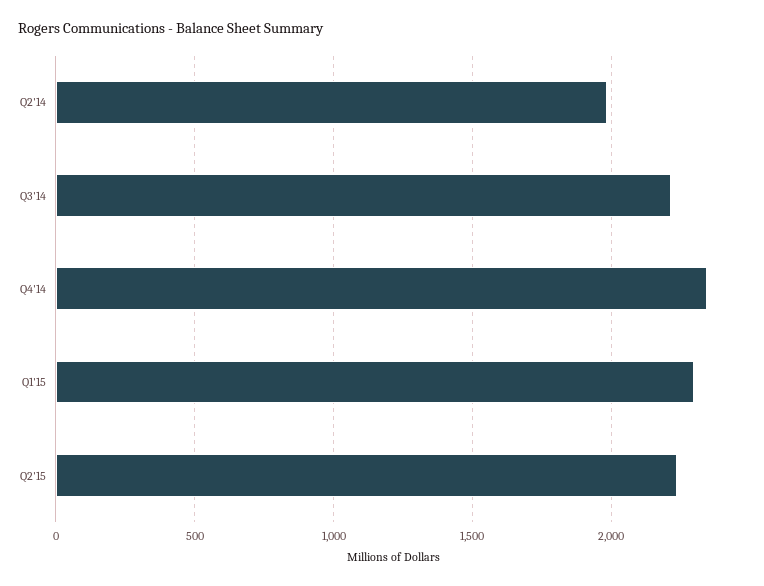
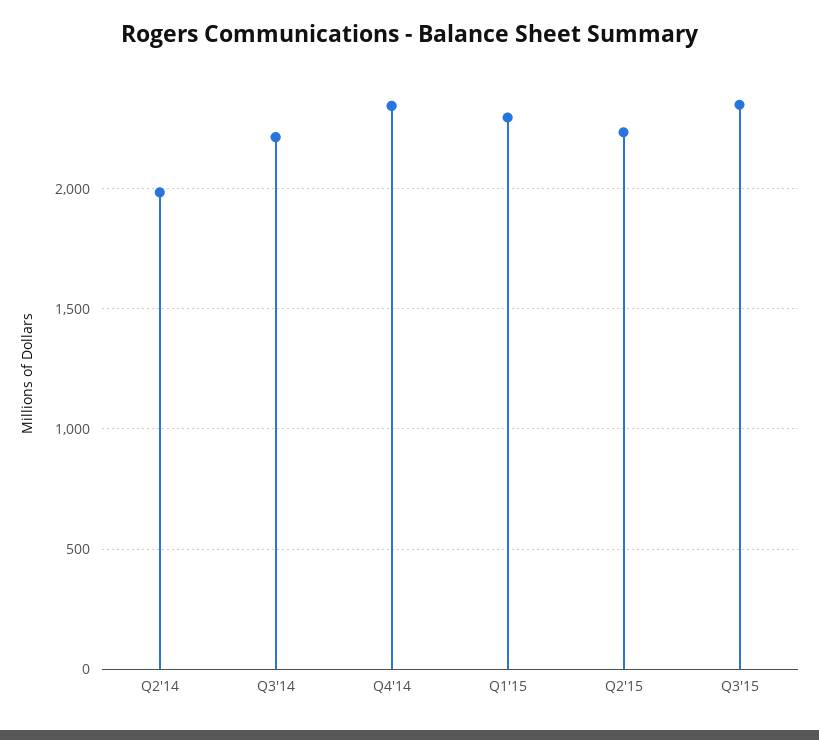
Q3'15: none -> 2350

